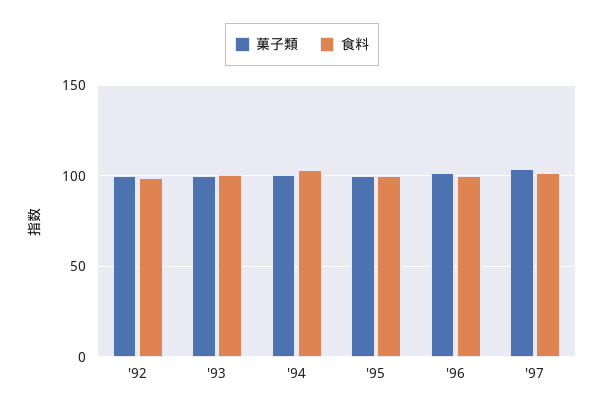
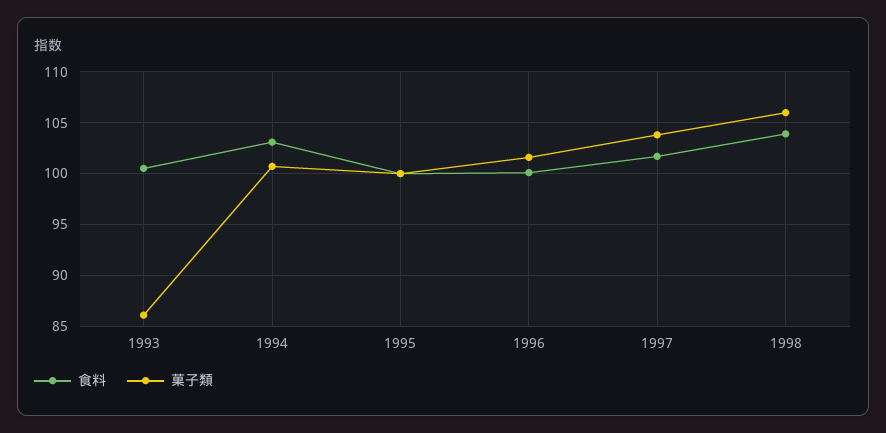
菓子類, '92: 100 -> none
食料, '92: 100 -> none
菓子類, '93: 100 -> 86
食料, 1998: none -> 104
菓子類, 1998: none -> 106

